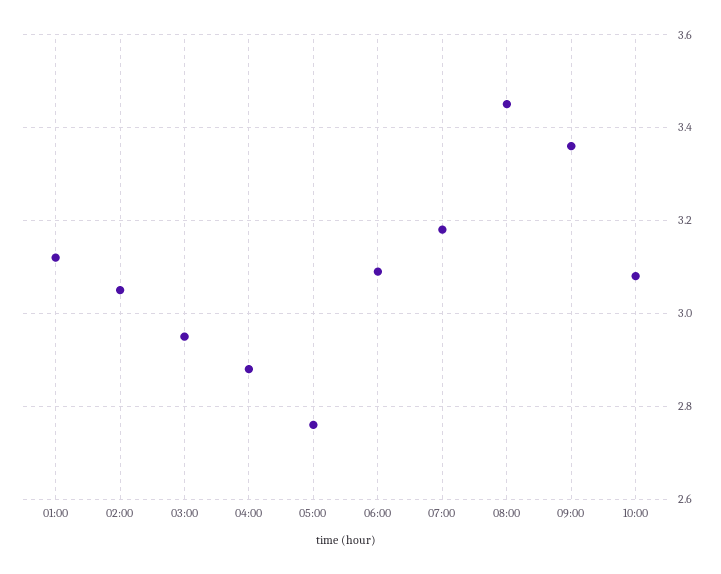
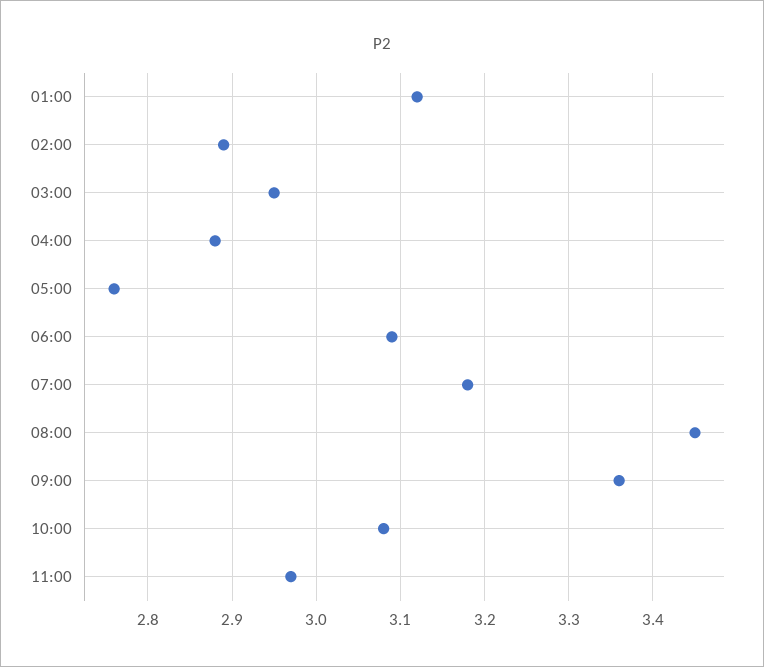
02:00: 3.05 -> 2.89
11:00: none -> 2.97

